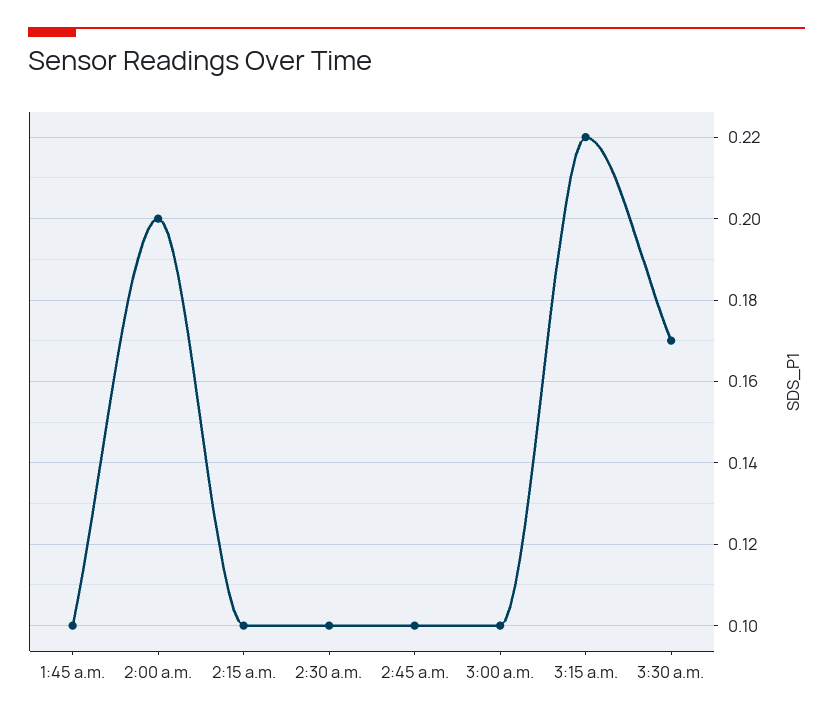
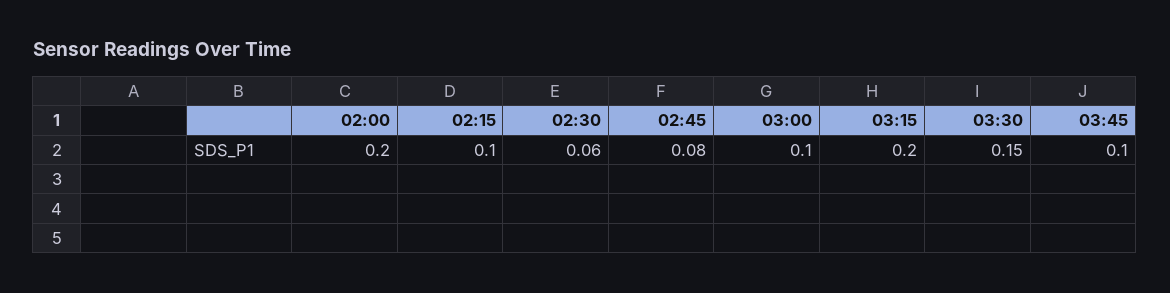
1:45 a.m.: 0.1 -> none
2:30 a.m.: 0.1 -> 0.06
2:45 a.m.: 0.1 -> 0.08
3:15 a.m.: 0.22 -> 0.2
3:30 a.m.: 0.17 -> 0.15
03:45: none -> 0.1

